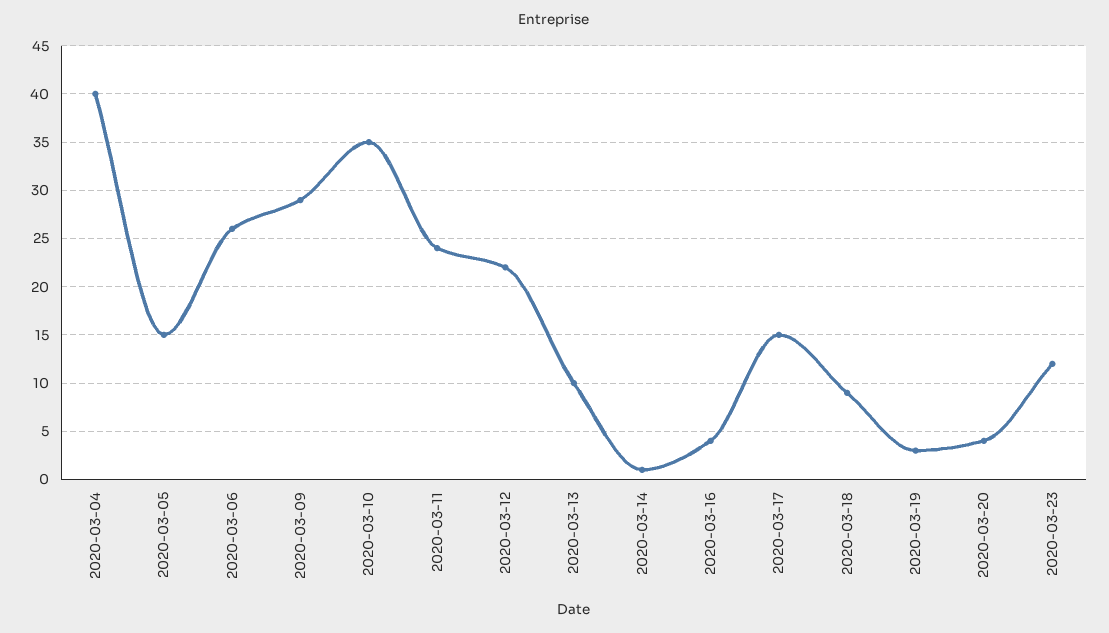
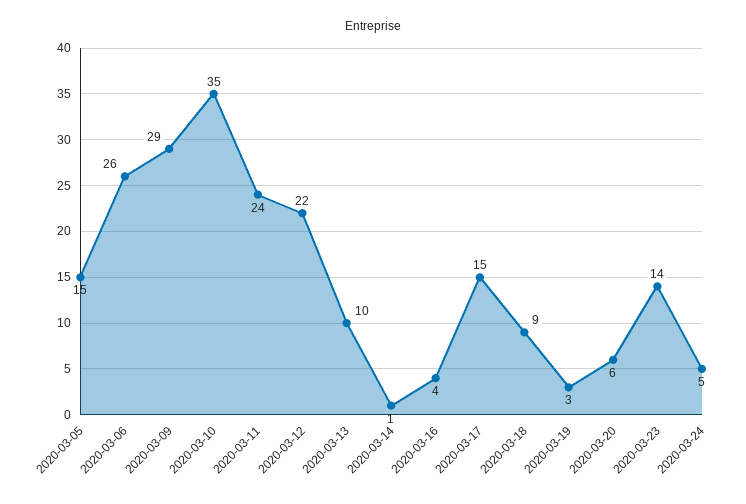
2020-03-04: 40 -> none
2020-03-20: 4 -> 6
2020-03-23: 12 -> 14
2020-03-24: none -> 5

